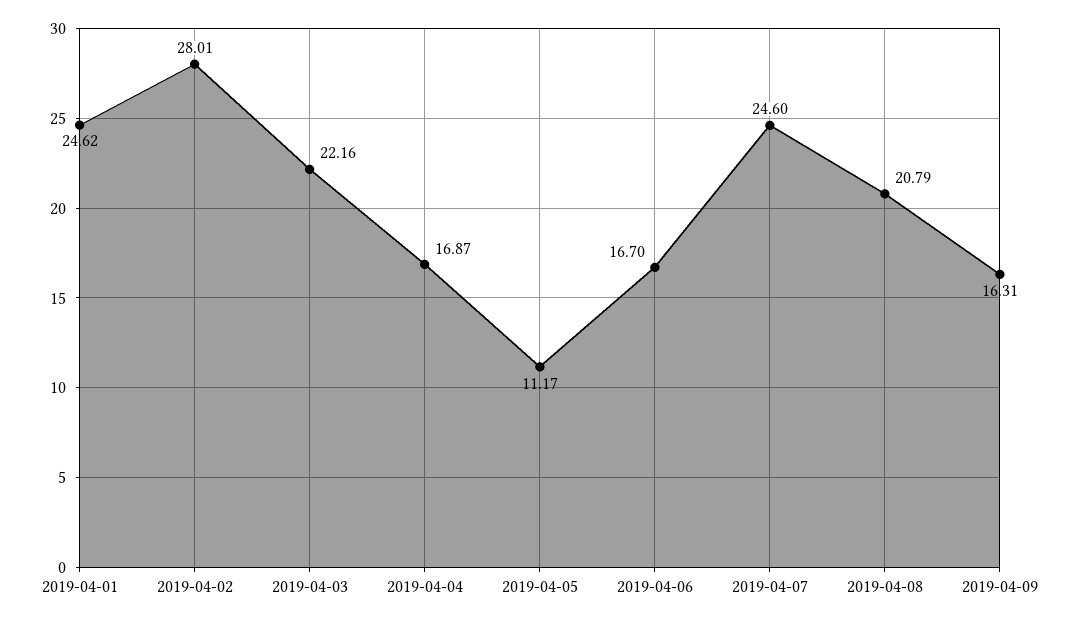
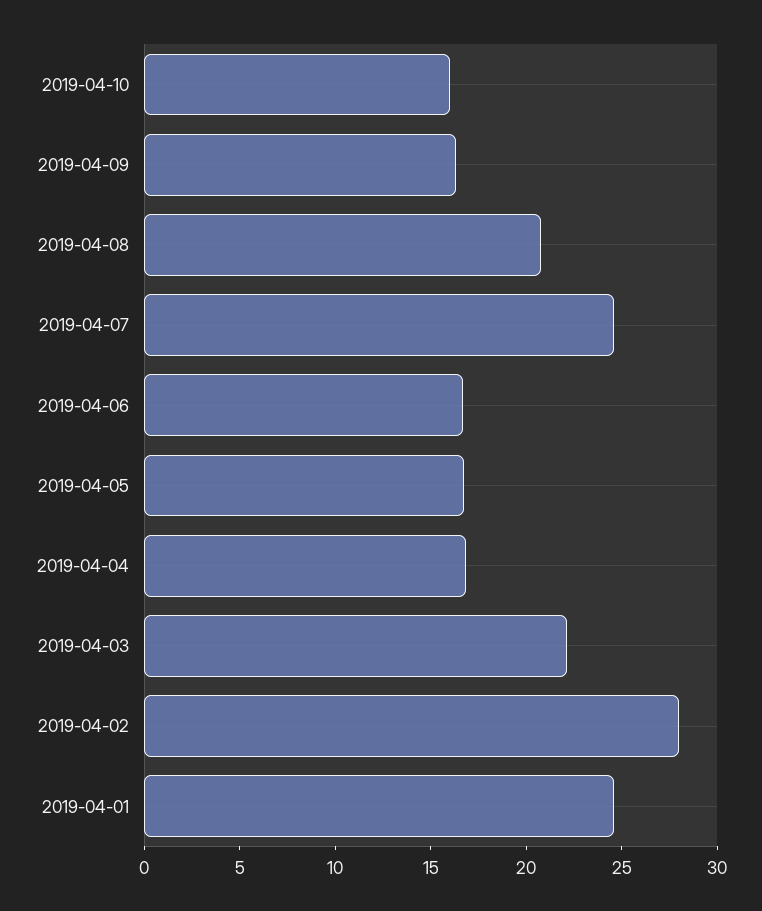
2019-04-05: 11.17 -> 17
2019-04-10: none -> 16

